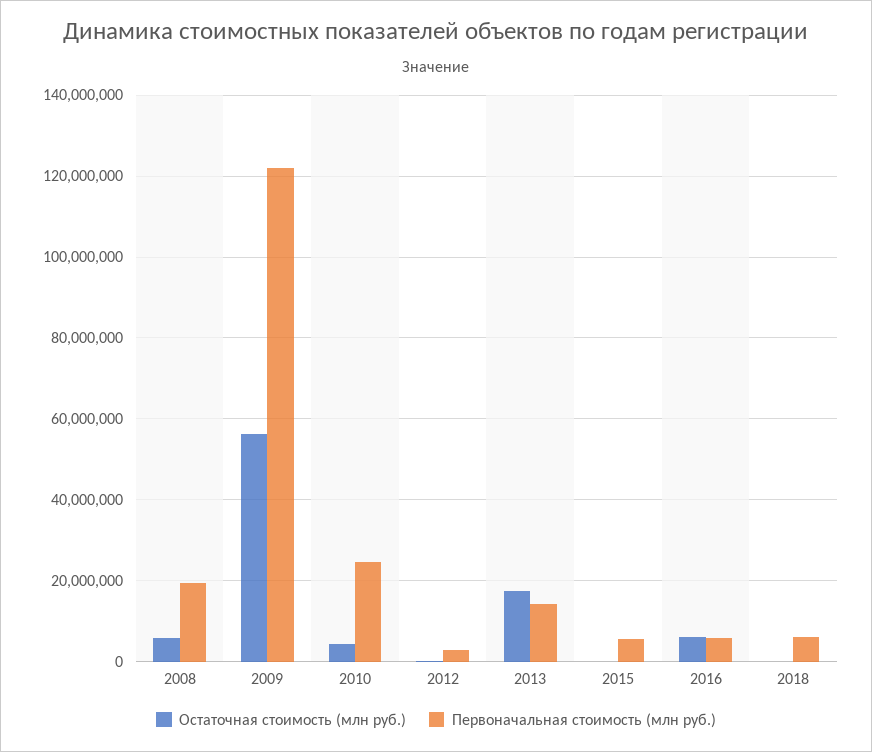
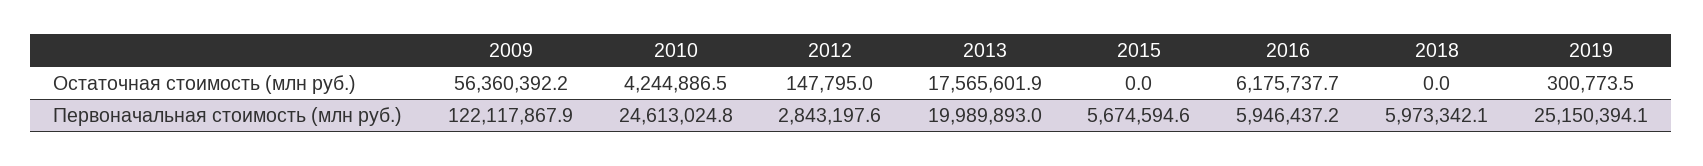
Остаточная стоимость (млн руб.), 2008: 6000000 -> none
Первоначальная стоимость (млн руб.), 2008: 20000000 -> none
Первоначальная стоимость (млн руб.), 2013: 14000000 -> 19989893
Остаточная стоимость (млн руб.), 2019: none -> 300773.5
Первоначальная стоимость (млн руб.), 2019: none -> 25150394.1

